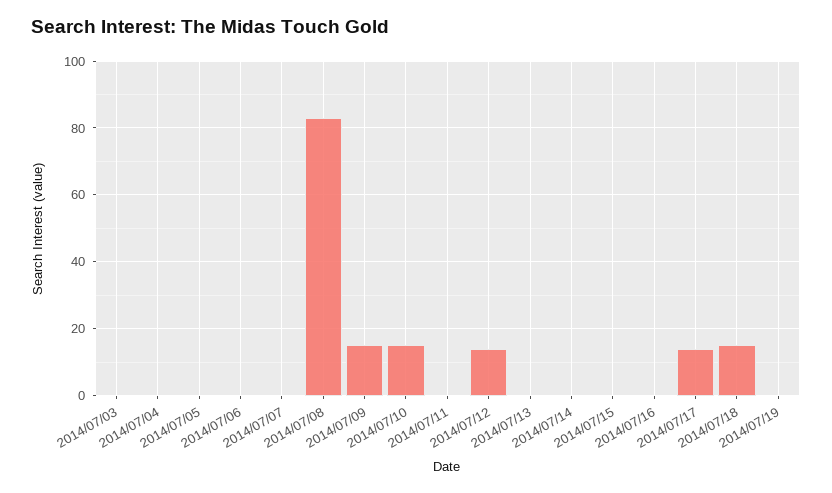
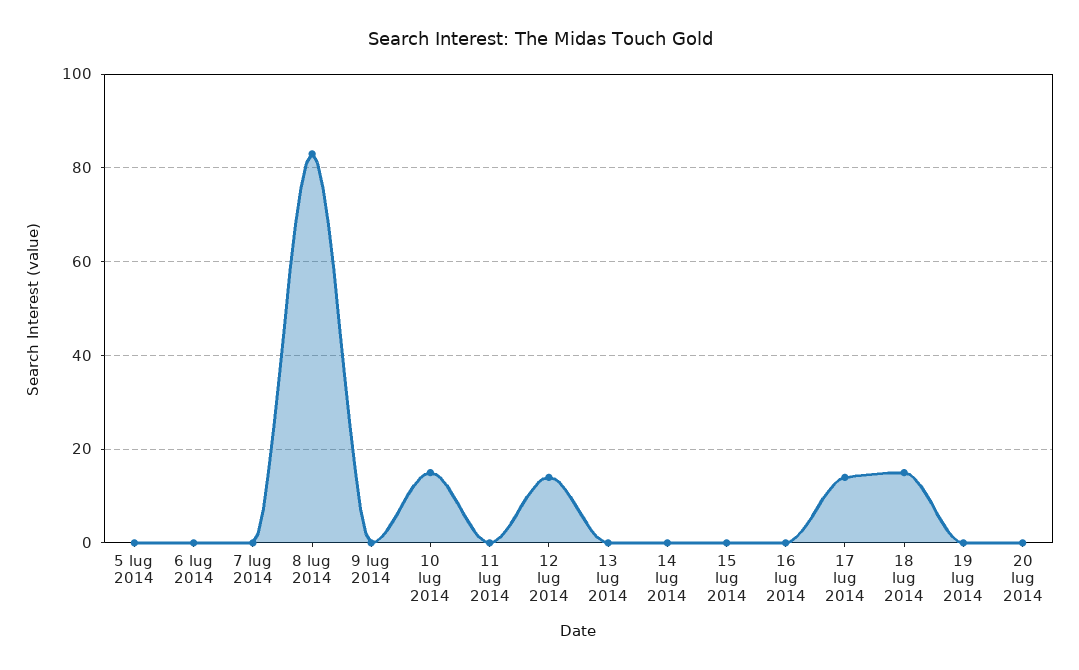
2014/07/03: 0 -> none
2014/07/04: 0 -> none
2014/07/09: 15 -> 0
20 lug 2014: none -> 0

